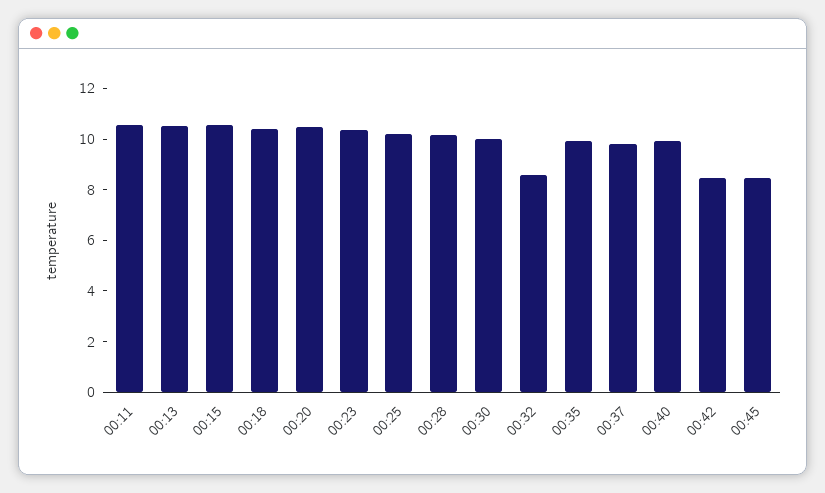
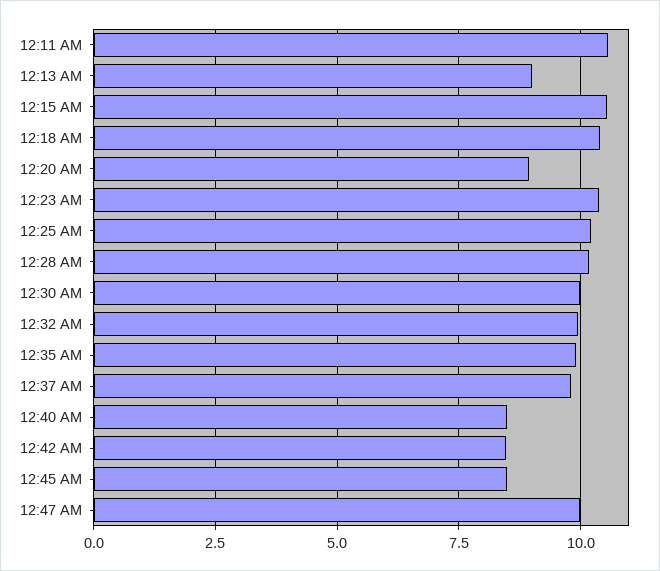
00:13: 10.5 -> 9
00:20: 10.5 -> 9
00:32: 8.5 -> 10
00:40: 10 -> 8.5
12:47 AM: none -> 10

